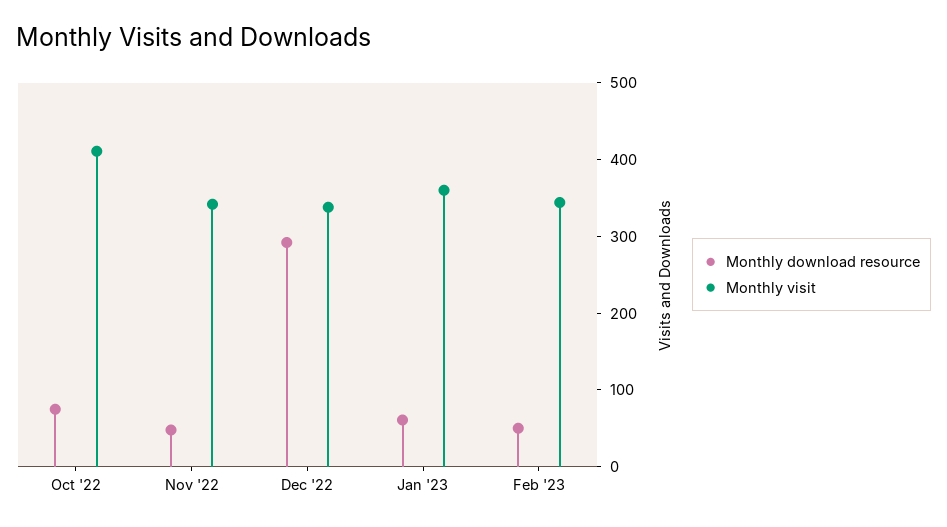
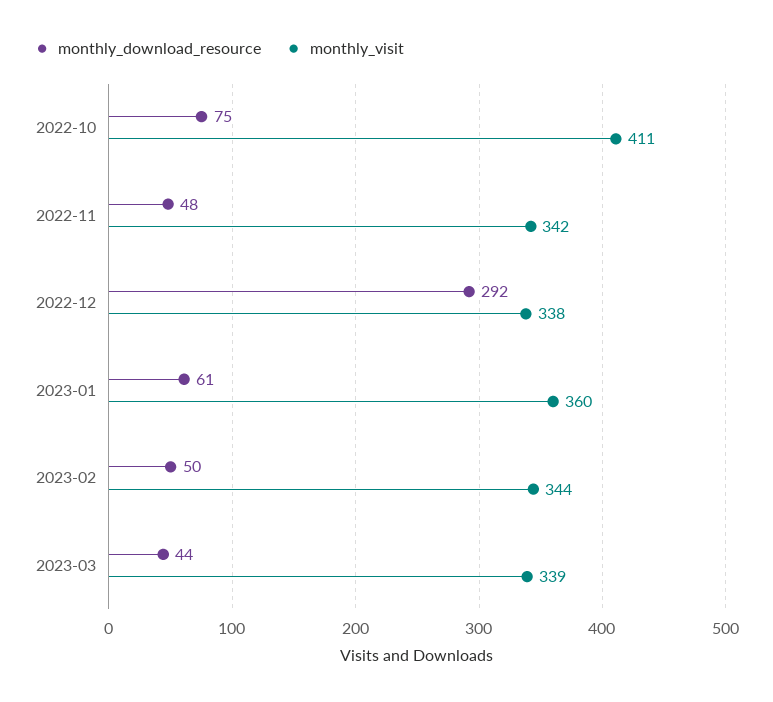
Monthly download resource, 2023-03: none -> 44
Monthly visit, 2023-03: none -> 339

